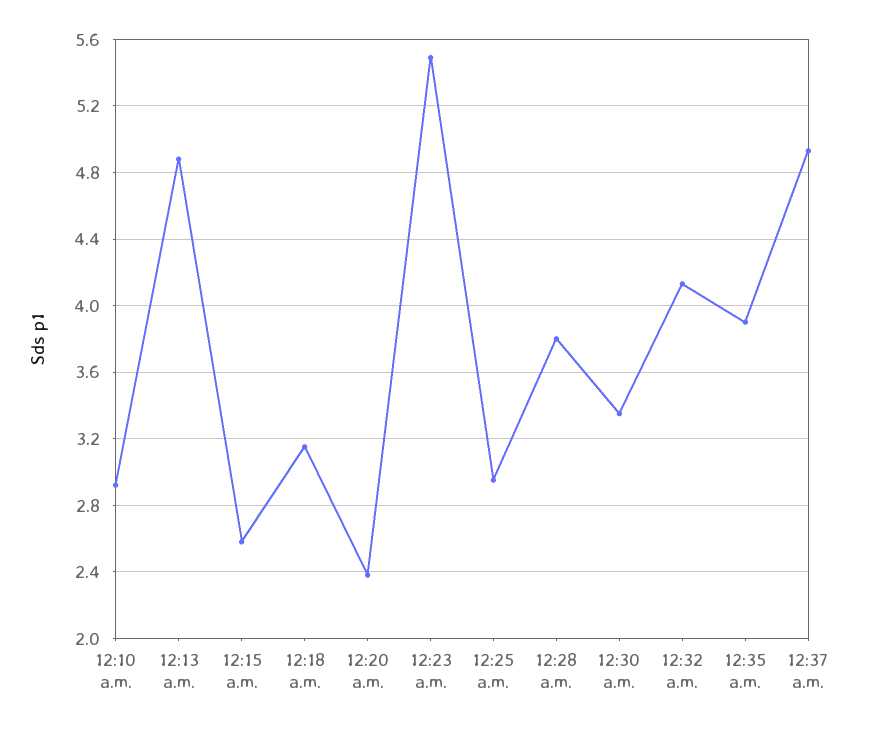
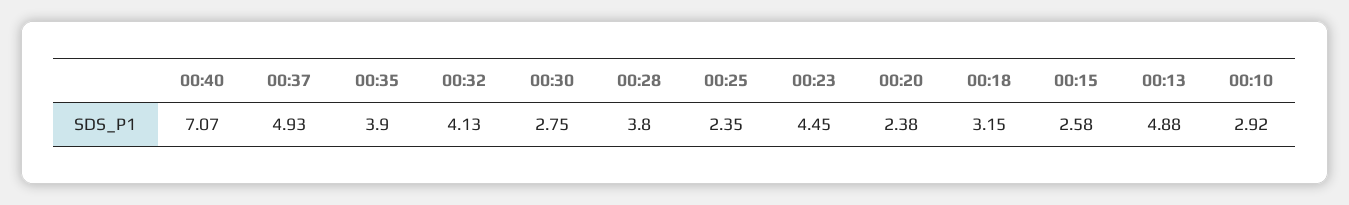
12:23 a.m.: 5.5 -> 4.45
12:25 a.m.: 2.95 -> 2.35
12:30 a.m.: 3.35 -> 2.75
00:40: none -> 7.07

